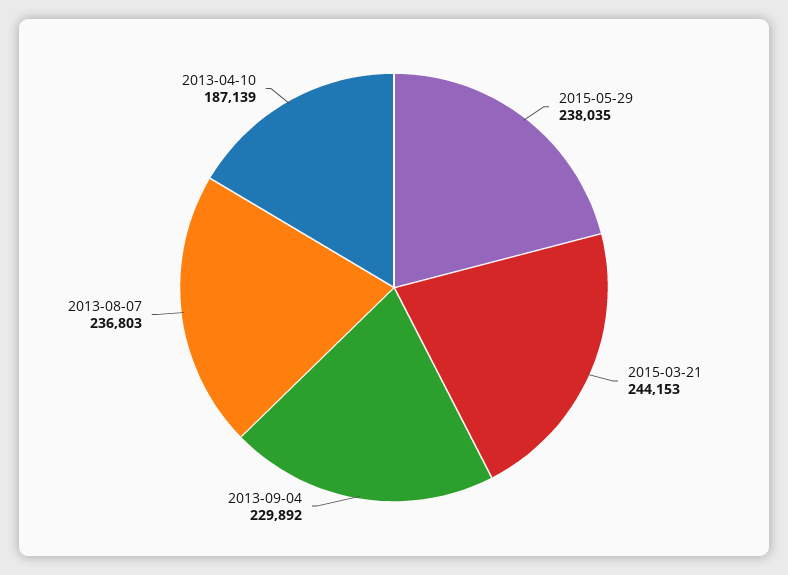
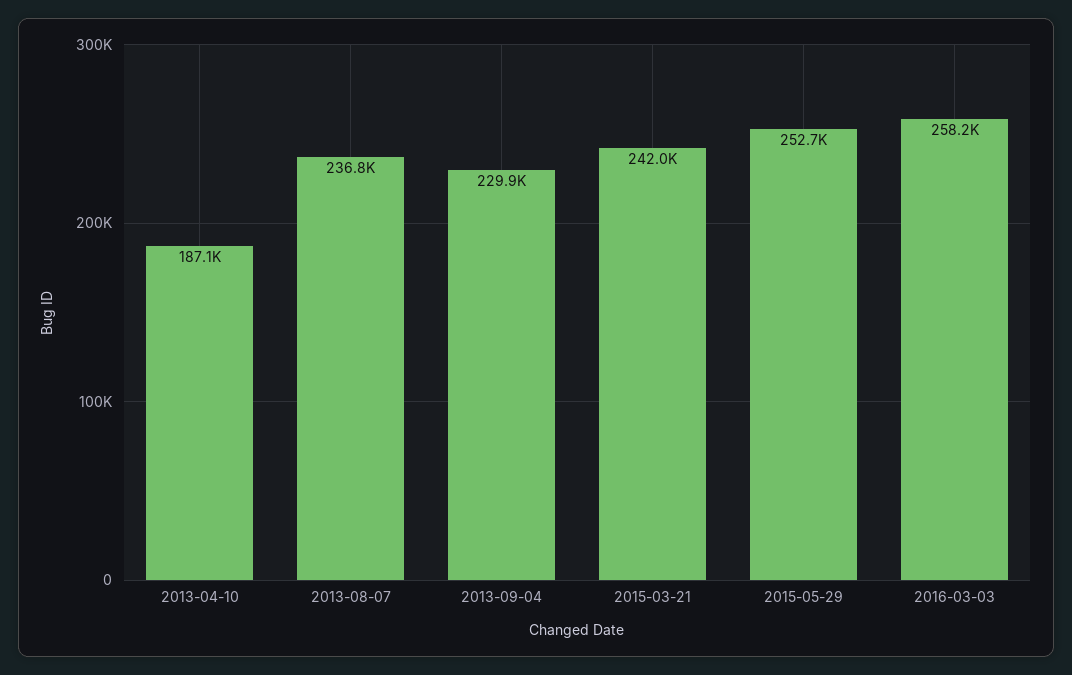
2015-05-29: 238035 -> 252700
2015-03-21: 244153 -> 242000
2016-03-03: none -> 258200

